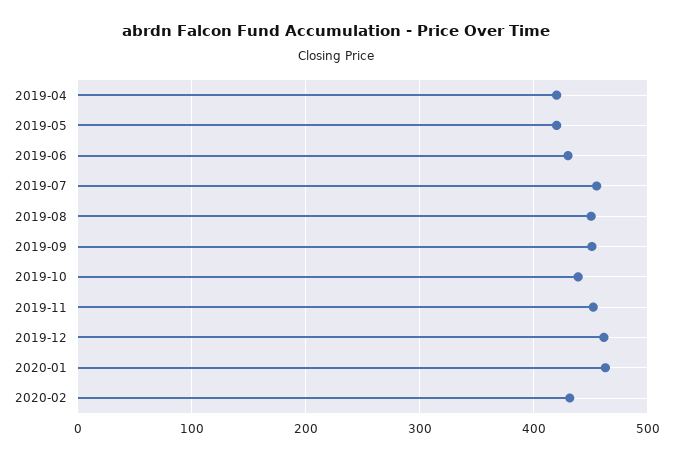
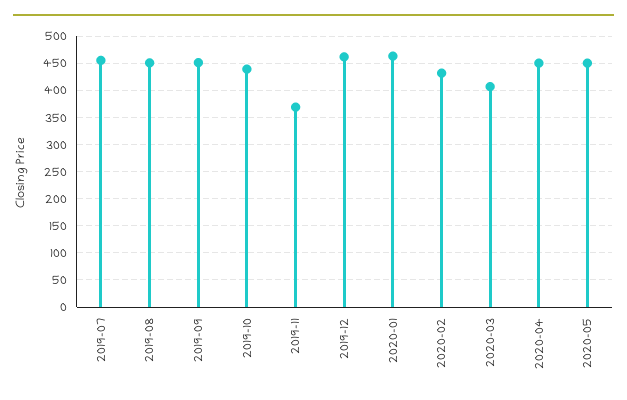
2019-04: 420 -> none
2019-05: 420 -> none
2019-06: 430 -> none
2019-11: 450 -> 375
2020-03: none -> 400
2020-04: none -> 450
2020-05: none -> 450

